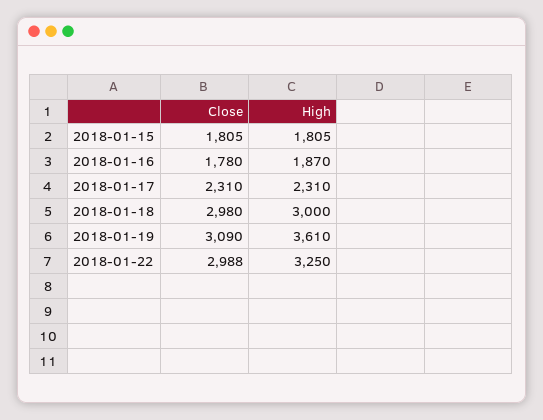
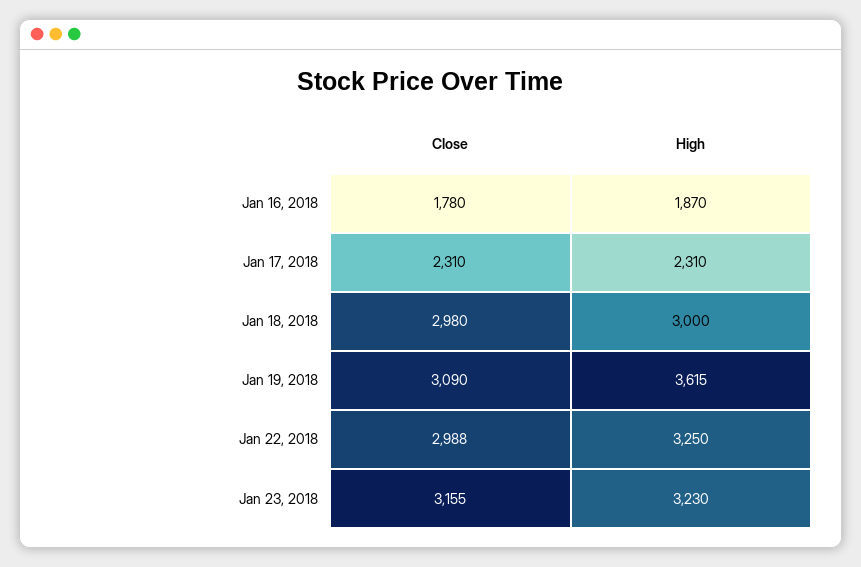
Close, 2018-01-15: 1805 -> none
High, 2018-01-15: 1805 -> none
High, 2018-01-19: 3610 -> 3615
Close, Jan 23, 2018: none -> 3155
High, Jan 23, 2018: none -> 3230

